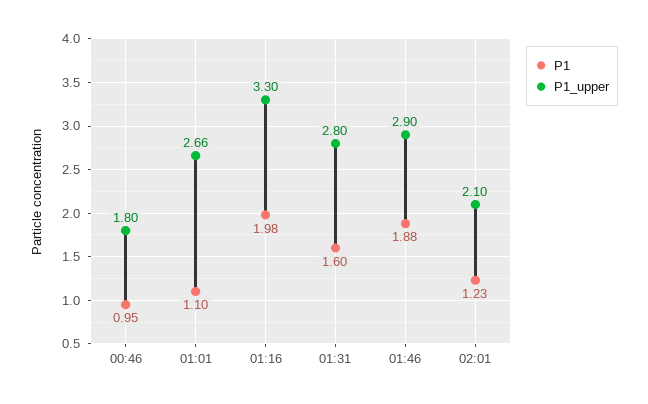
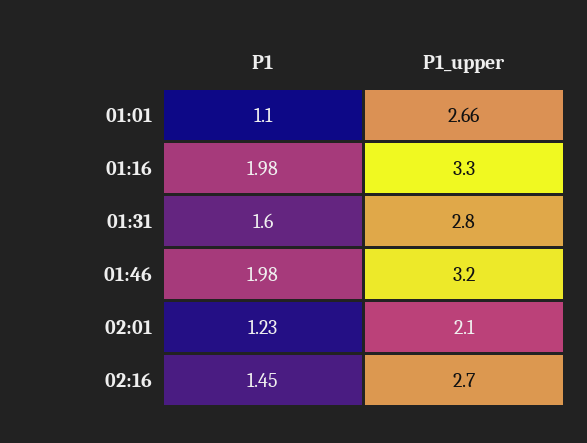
P1, 00:46: 0.95 -> none
P1_upper, 00:46: 1.8 -> none
P1, 01:46: 1.88 -> 1.98
P1_upper, 01:46: 2.9 -> 3.2
P1, 02:16: none -> 1.45
P1_upper, 02:16: none -> 2.7

